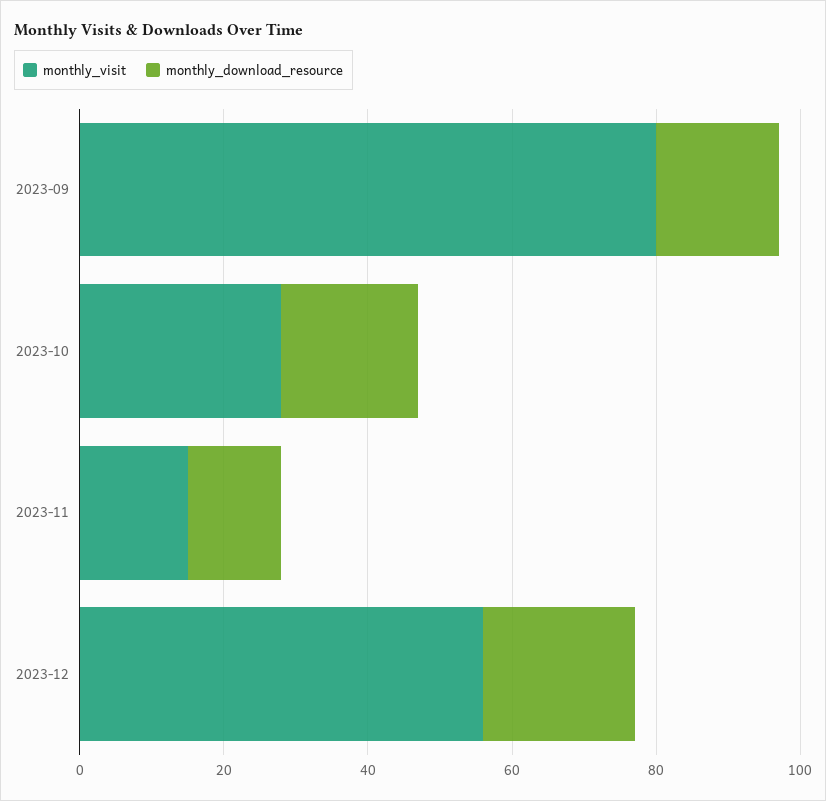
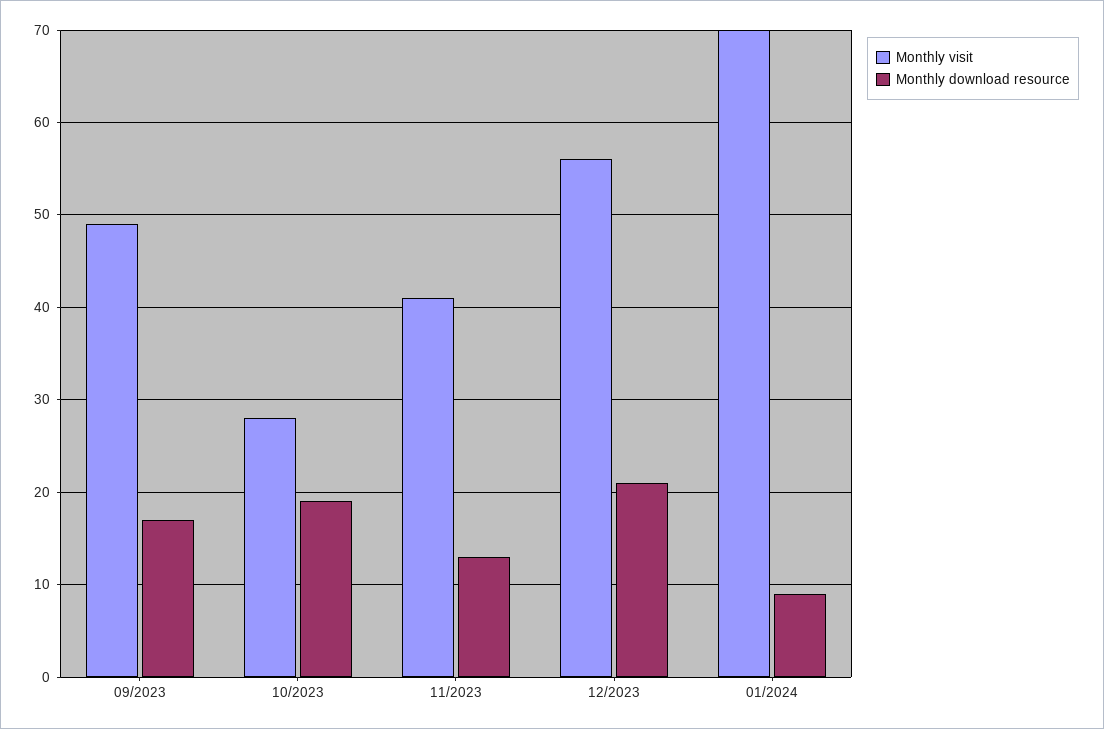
monthly_visit, 2023-09: 80 -> 49
monthly_visit, 2023-11: 15 -> 41
monthly_visit, 01/2024: none -> 70
monthly_download_resource, 01/2024: none -> 9

